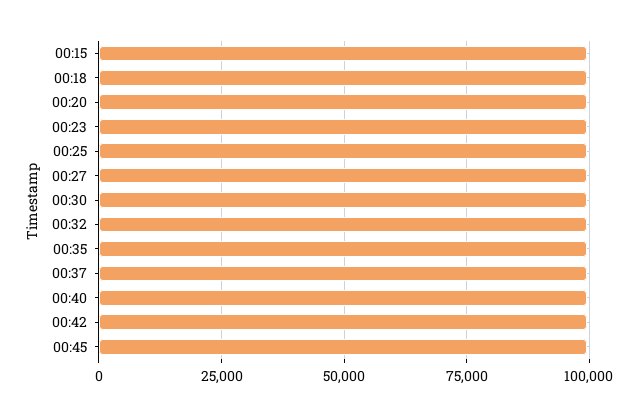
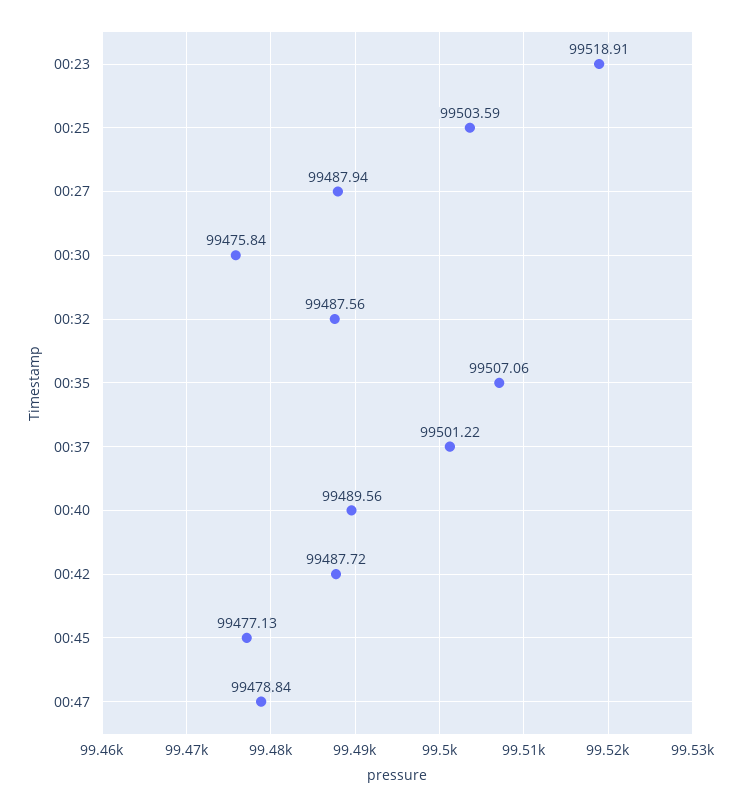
00:15: 100000 -> none
00:18: 100000 -> none
00:20: 100000 -> none
00:47: none -> 99478.84

